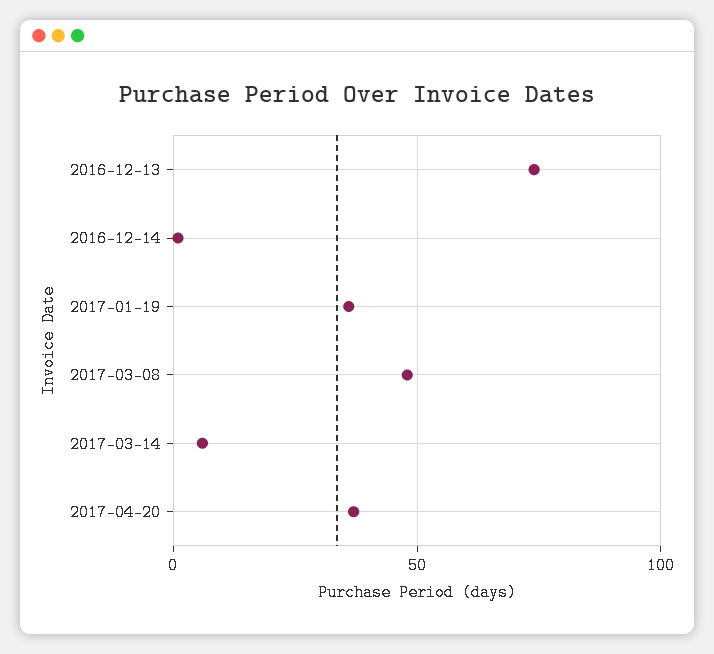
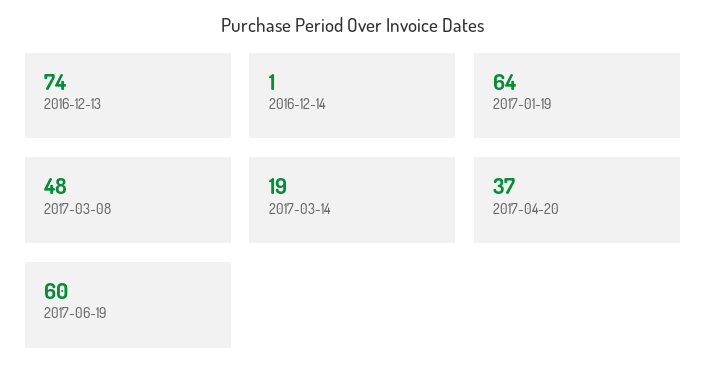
2017-01-19: 35 -> 64
2017-03-14: 5 -> 19
2017-06-19: none -> 60

